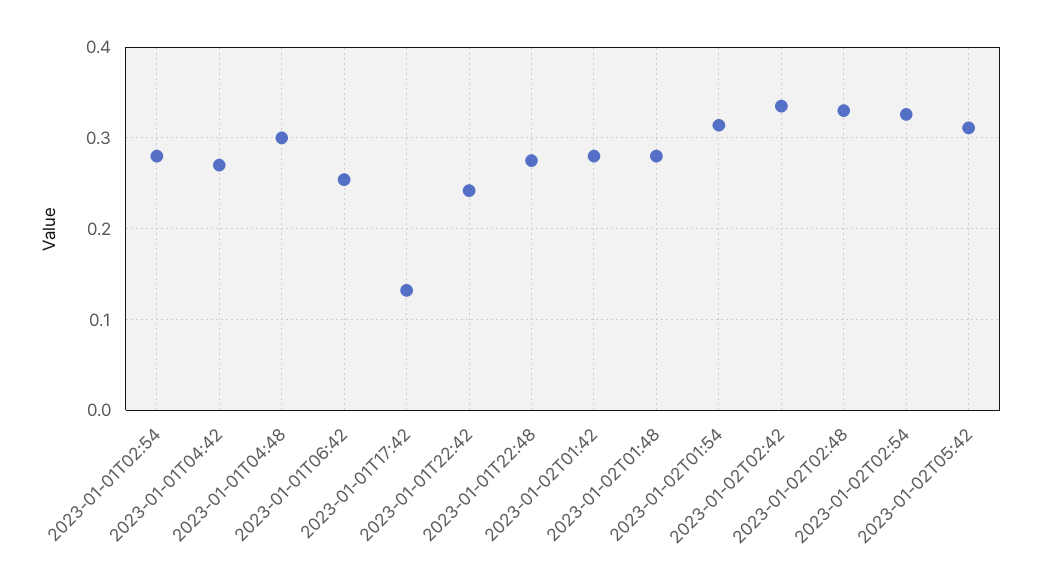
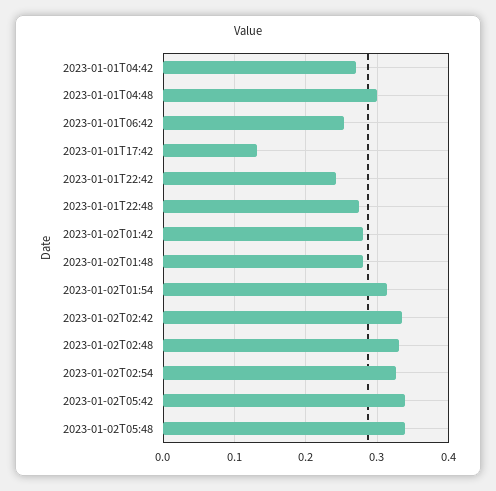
2023-01-01T02:54: 0.28 -> none
2023-01-02T05:42: 0.31 -> 0.34
2023-01-02T05:48: none -> 0.34

